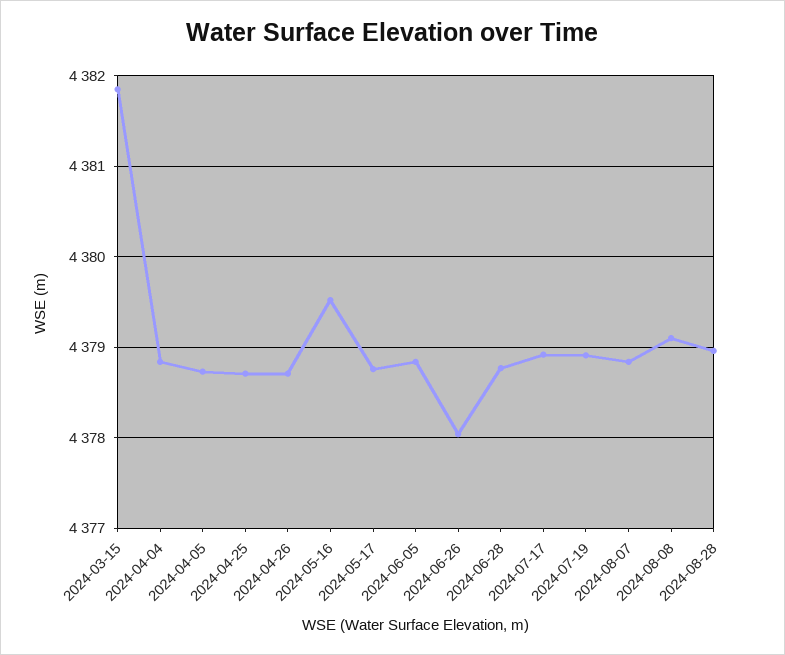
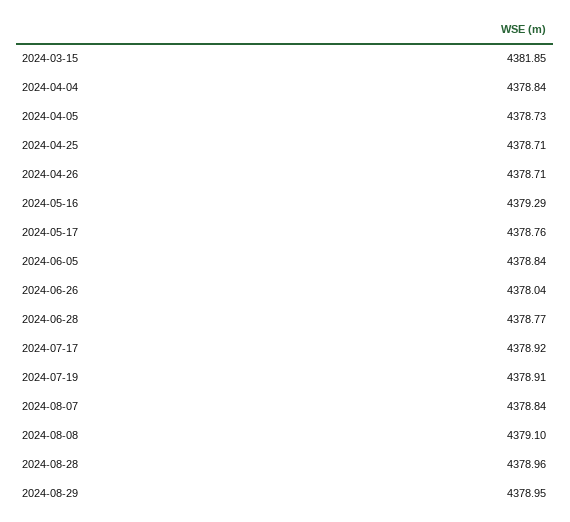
2024-05-16: 4379.5 -> 4379.29
2024-08-29: none -> 4378.95

